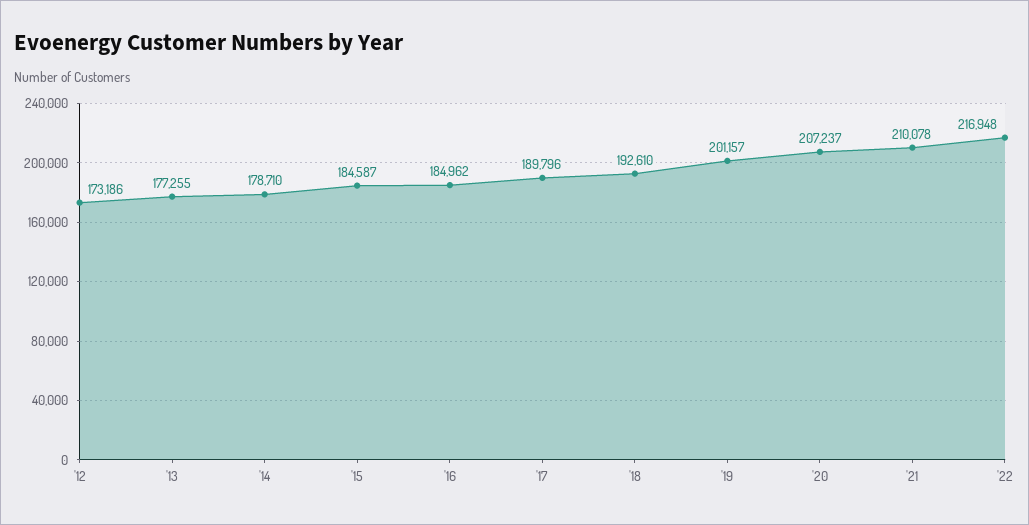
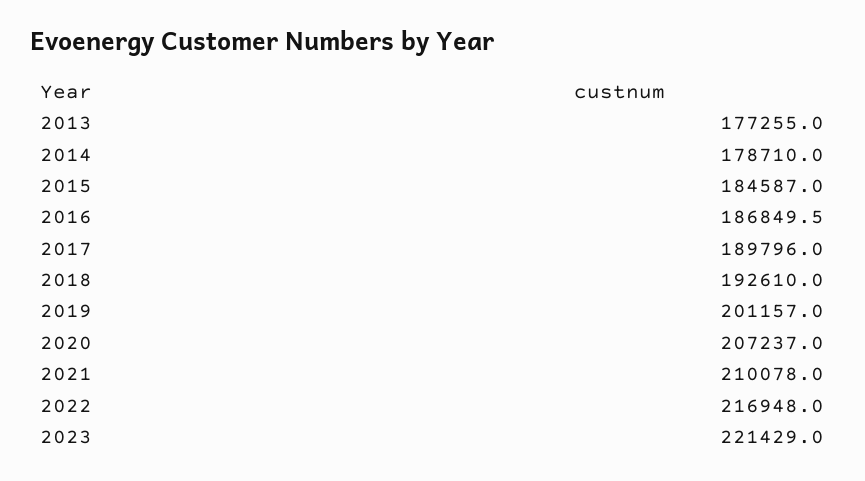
'12: 173186 -> none
'16: 184962 -> 186849.5
2023: none -> 221429

